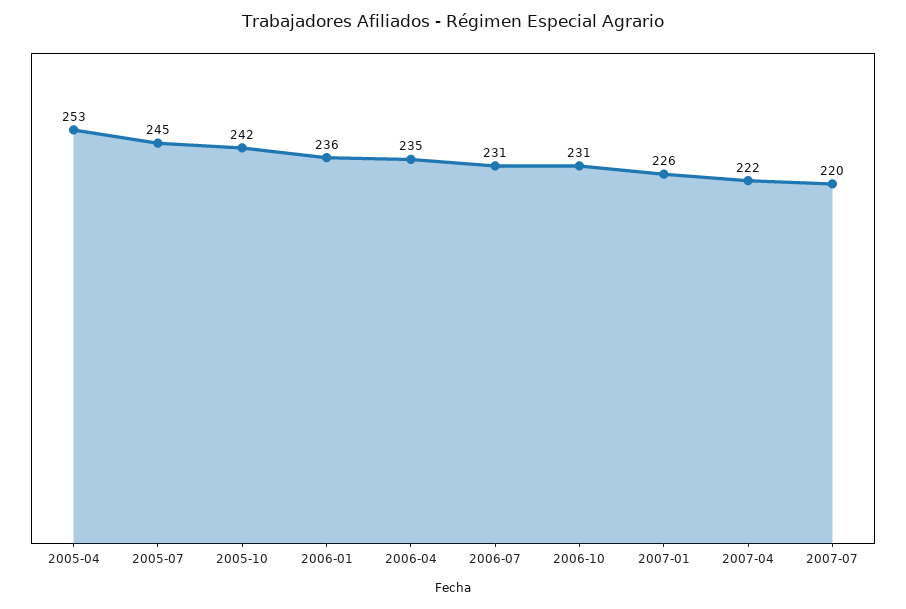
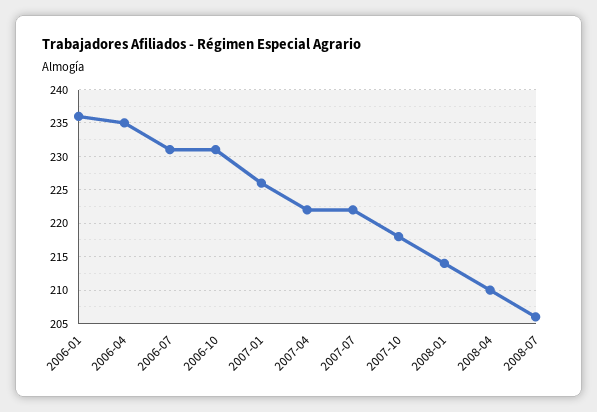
2005-04: 253 -> none
2005-07: 245 -> none
2005-10: 242 -> none
2007-07: 220 -> 222
2007-10: none -> 218
2008-01: none -> 214
2008-04: none -> 210
2008-07: none -> 206

